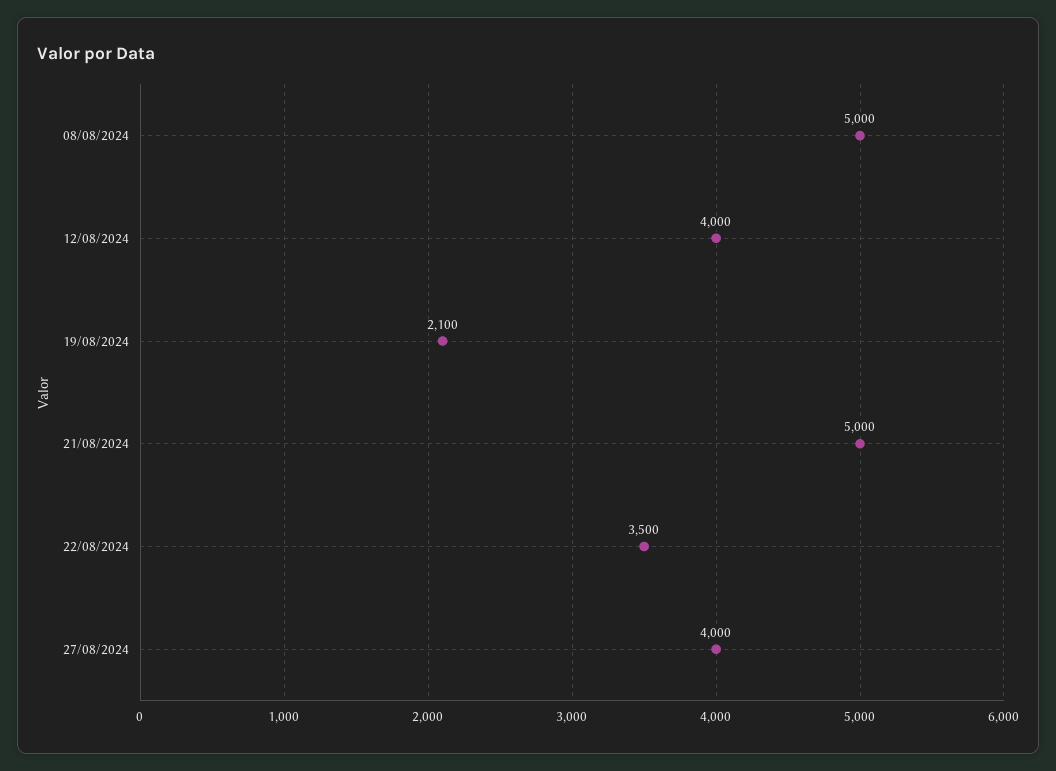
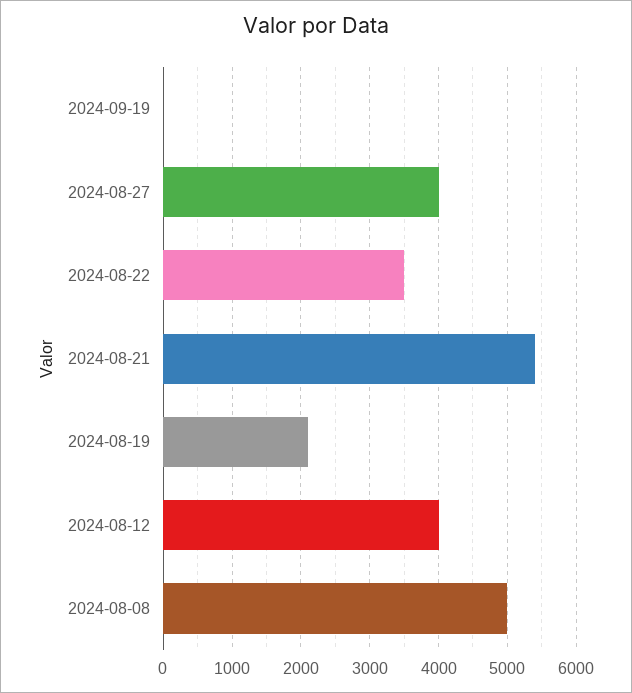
21/08/2024: 5000 -> 5400
2024-09-19: none -> 0

